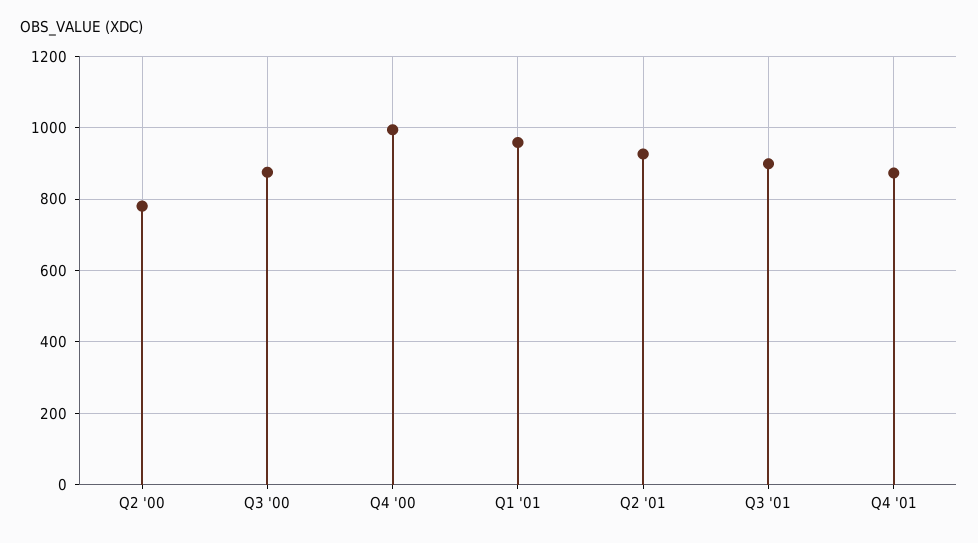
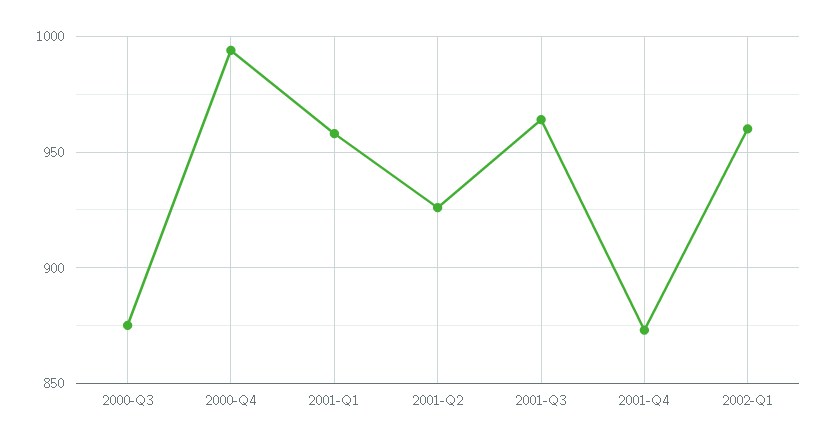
Q2 '00: 780 -> none
Q3 '01: 900 -> 965
2002-Q1: none -> 960

